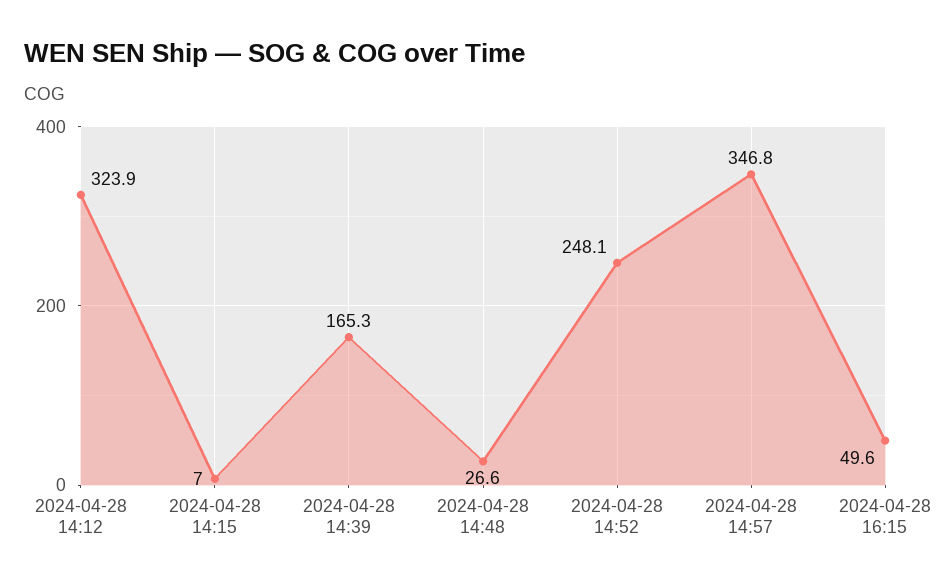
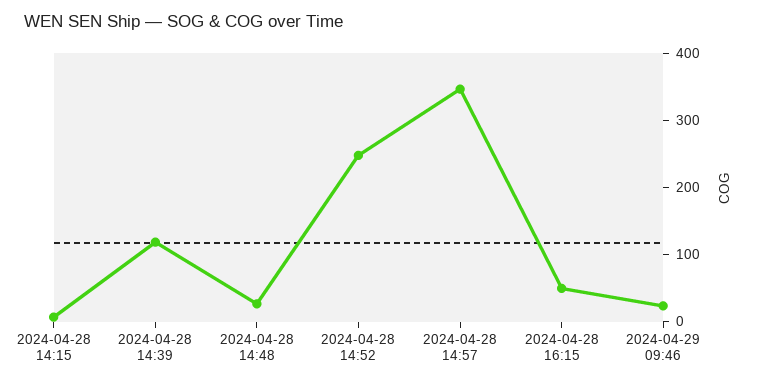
2024-04-28 14:12: 323.9 -> none
2024-04-28 14:39: 165.3 -> 120
2024-04-29 09:46: none -> 20

